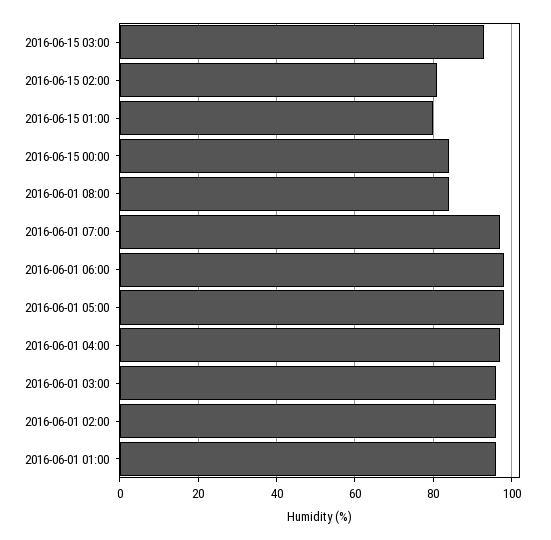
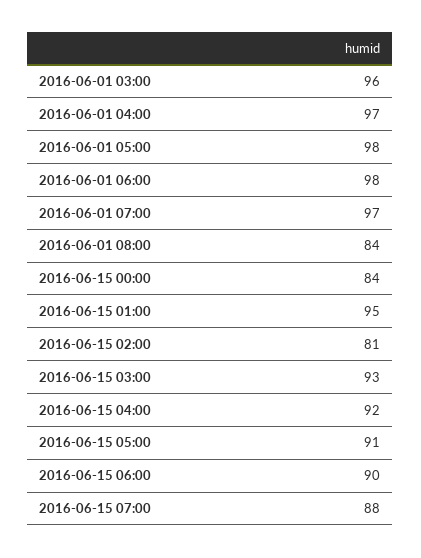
2016-06-15 01:00: 80 -> 95
2016-06-01 02:00: 95 -> none
2016-06-01 01:00: 95 -> none
2016-06-15 04:00: none -> 92
2016-06-15 05:00: none -> 91
2016-06-15 06:00: none -> 90
2016-06-15 07:00: none -> 88

